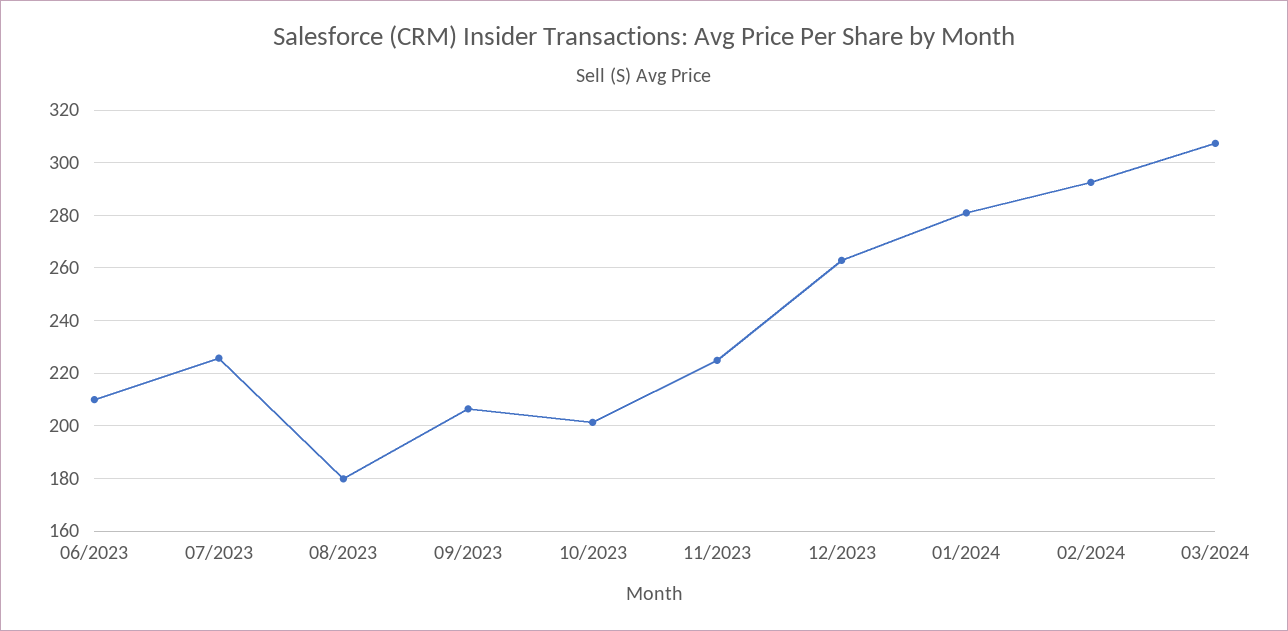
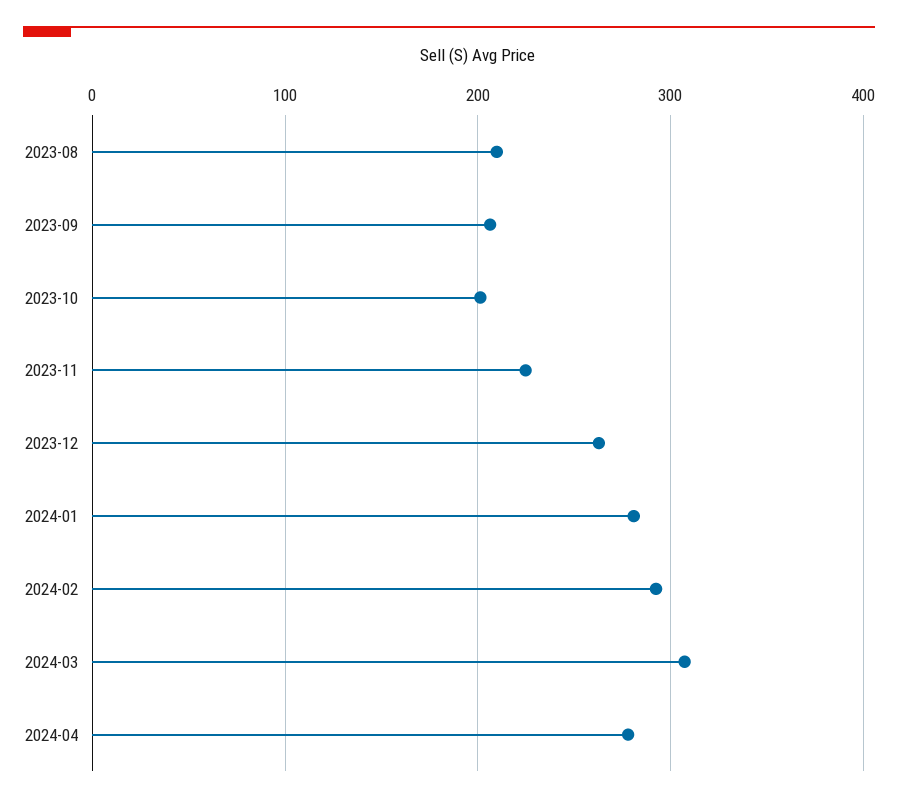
06/2023: 210 -> none
07/2023: 225 -> none
08/2023: 180 -> 210
2024-04: none -> 280

